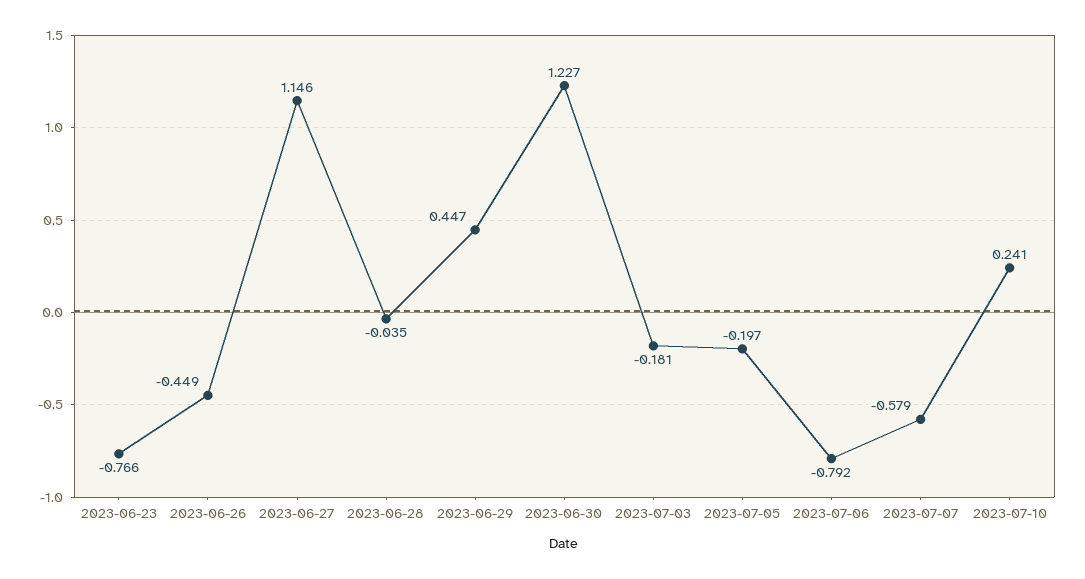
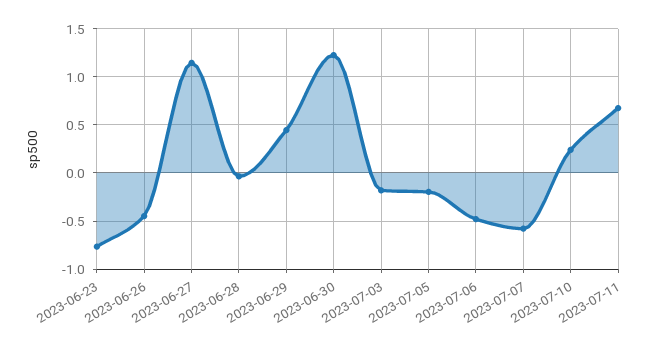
2023-07-06: -0.792 -> -0.5
2023-07-11: none -> 0.7

